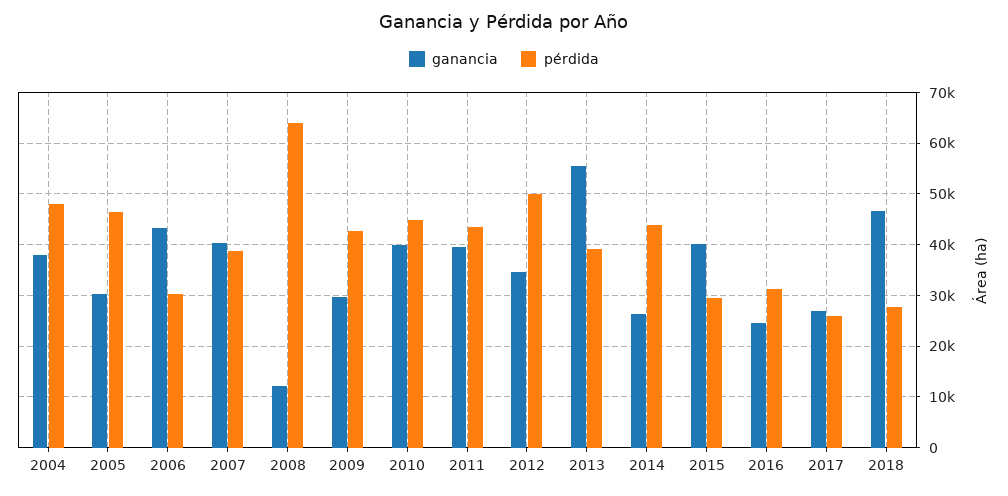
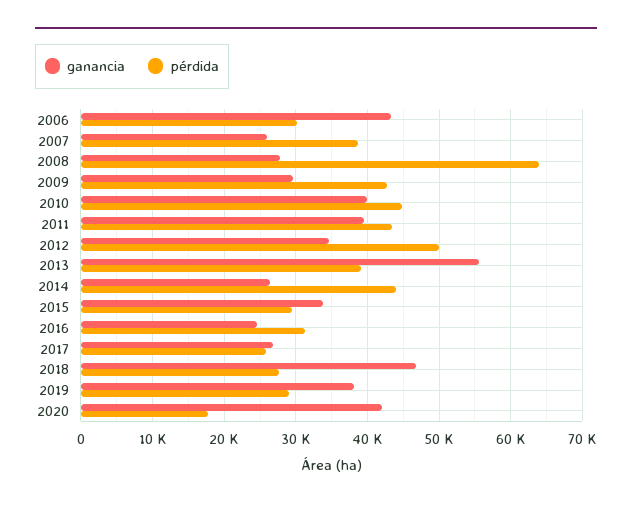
ganancia, 2004: 38000 -> none
pérdida, 2004: 48000 -> none
ganancia, 2005: 30000 -> none
pérdida, 2005: 46000 -> none
ganancia, 2007: 40000 -> 26000
ganancia, 2008: 12000 -> 28000
ganancia, 2015: 40000 -> 34000
ganancia, 2019: none -> 38000
pérdida, 2019: none -> 29000
ganancia, 2020: none -> 42000
pérdida, 2020: none -> 18000

